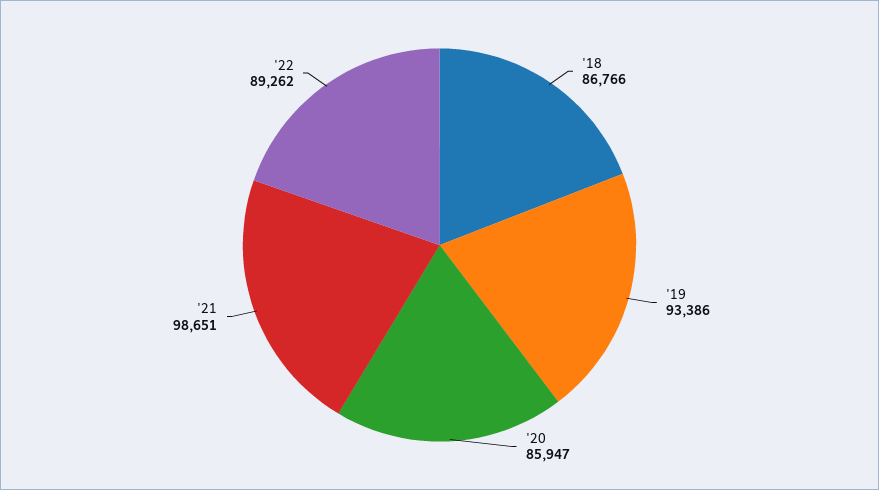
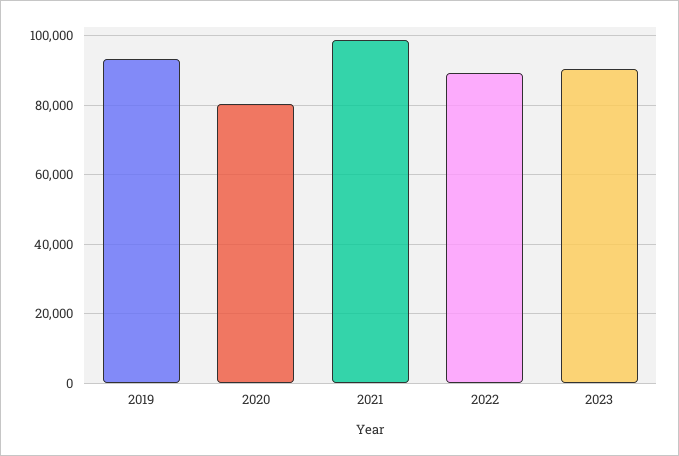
'18: 86766 -> none
'20: 85947 -> 80000
2023: none -> 90000

